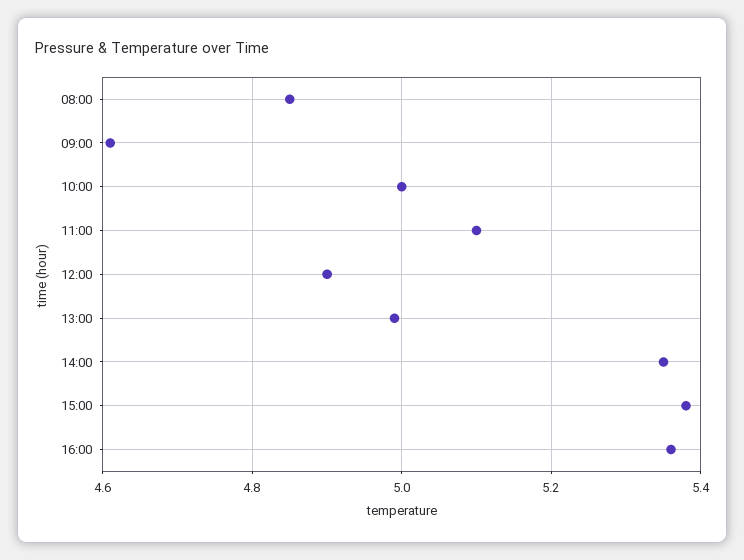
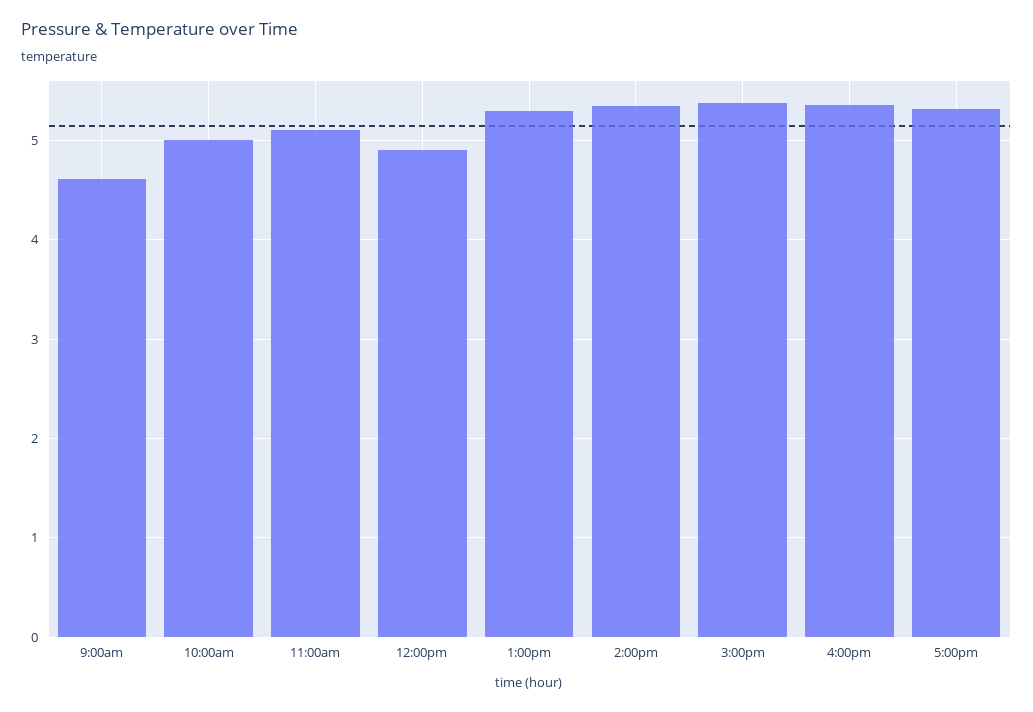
08:00: 4.85 -> none
13:00: 5 -> 5.3
5:00pm: none -> 5.3

